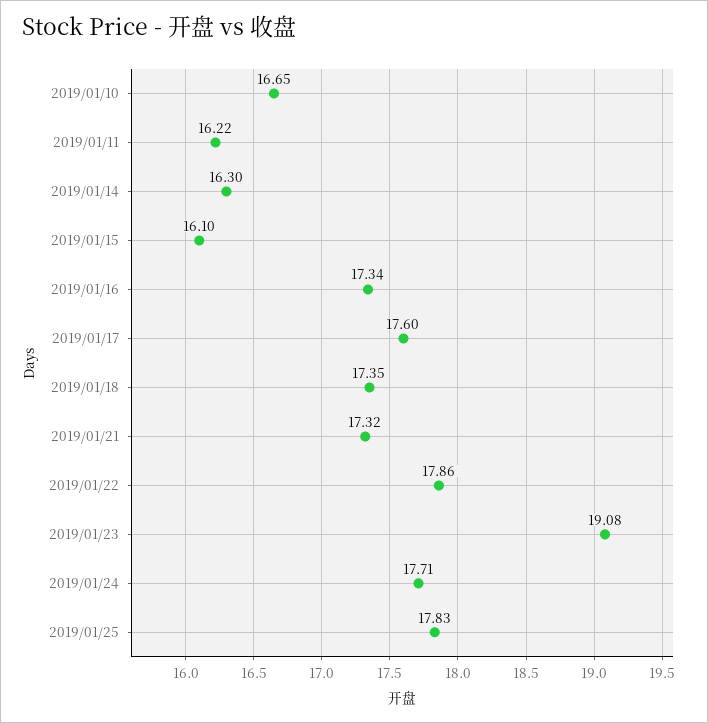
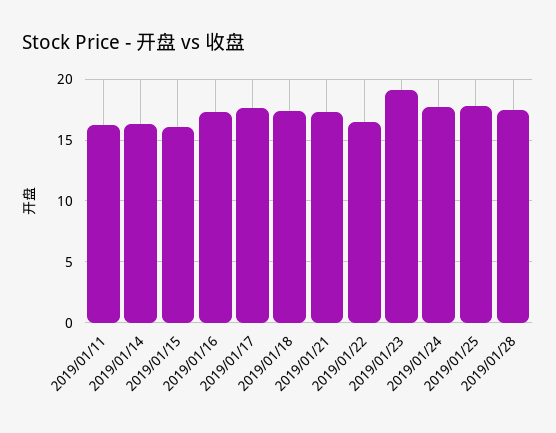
2019/01/10: 16.65 -> none
2019/01/22: 17.86 -> 16.5
2019/01/28: none -> 17.5

